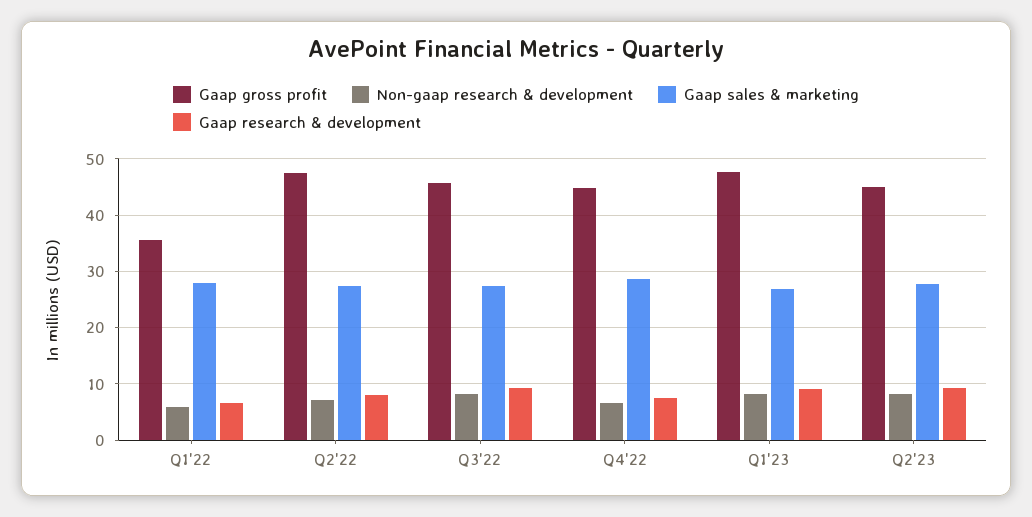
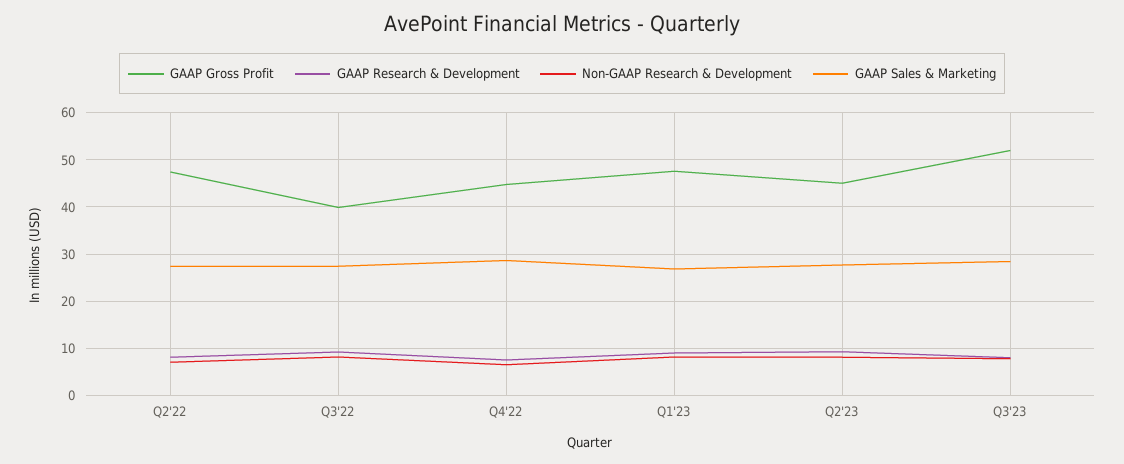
Gaap gross profit, Q1'22: 36 -> none
Non-gaap research & development, Q1'22: 6 -> none
Gaap sales & marketing, Q1'22: 28 -> none
Gaap research & development, Q1'22: 6 -> none
Gaap gross profit, Q3'22: 46 -> 40
Gaap gross profit, Q3'23: none -> 52
Gaap research & development, Q3'23: none -> 8
Non-gaap research & development, Q3'23: none -> 8
Gaap sales & marketing, Q3'23: none -> 28

